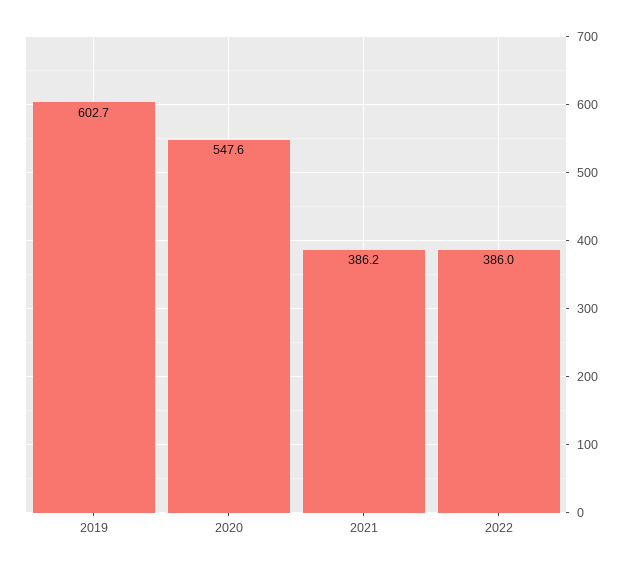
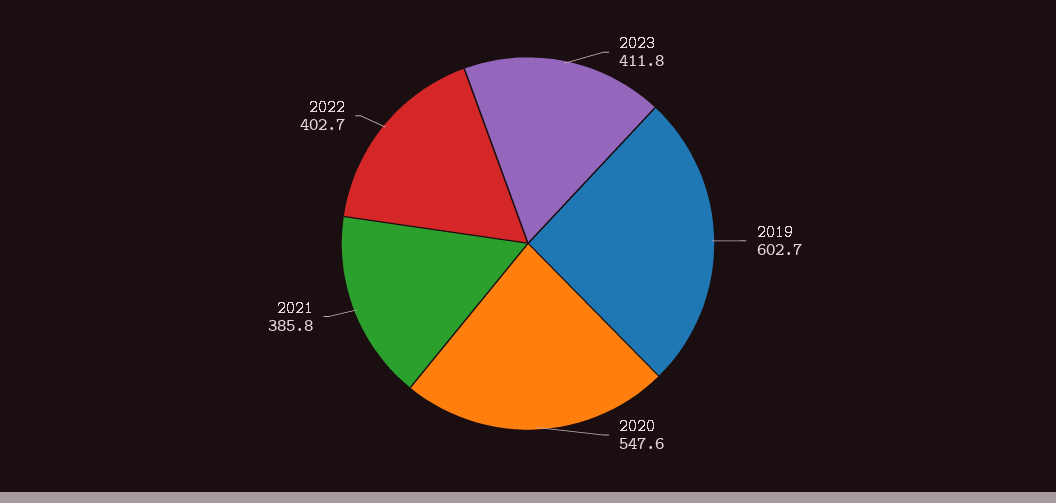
2021: 386.2 -> 385.8
2022: 386 -> 402.7
2023: none -> 411.8

